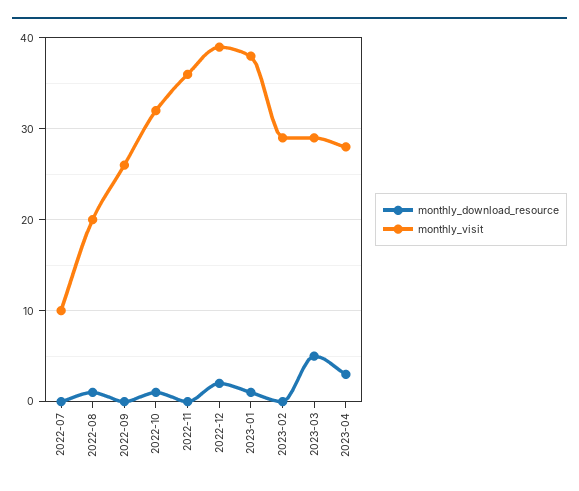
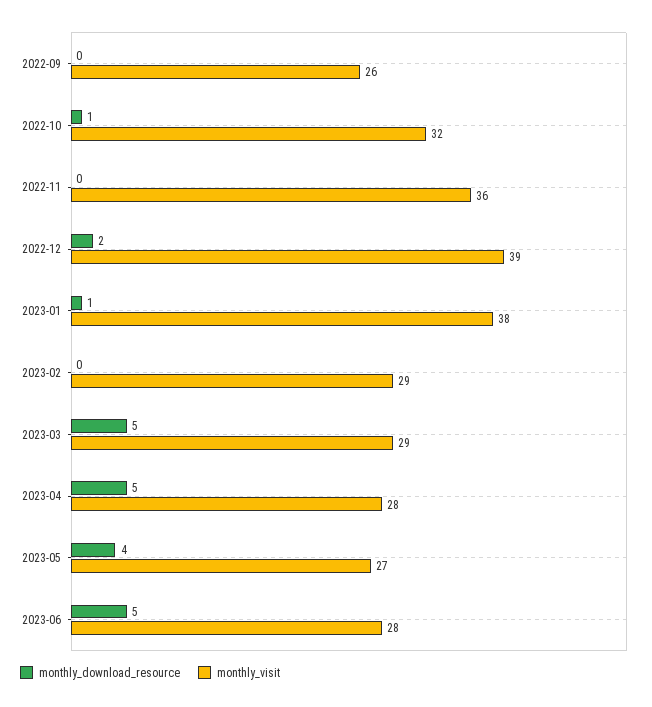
monthly_download_resource, 2022-07: 0 -> none
monthly_visit, 2022-07: 10 -> none
monthly_download_resource, 2022-08: 1 -> none
monthly_visit, 2022-08: 20 -> none
monthly_download_resource, 2023-04: 3 -> 5
monthly_download_resource, 2023-05: none -> 4
monthly_visit, 2023-05: none -> 27
monthly_download_resource, 2023-06: none -> 5
monthly_visit, 2023-06: none -> 28

